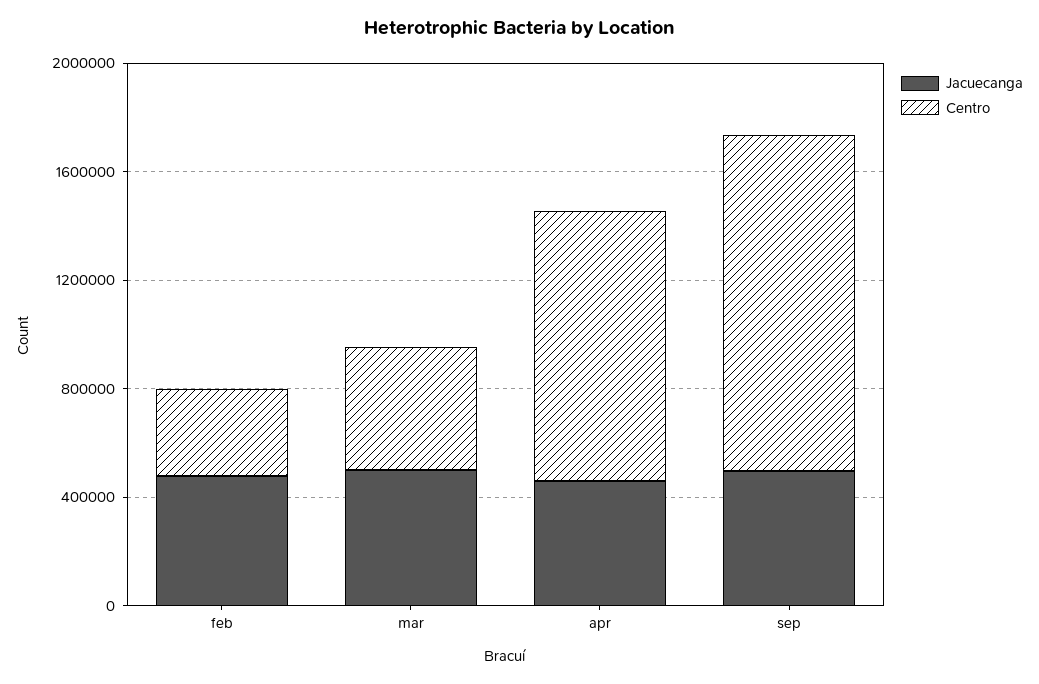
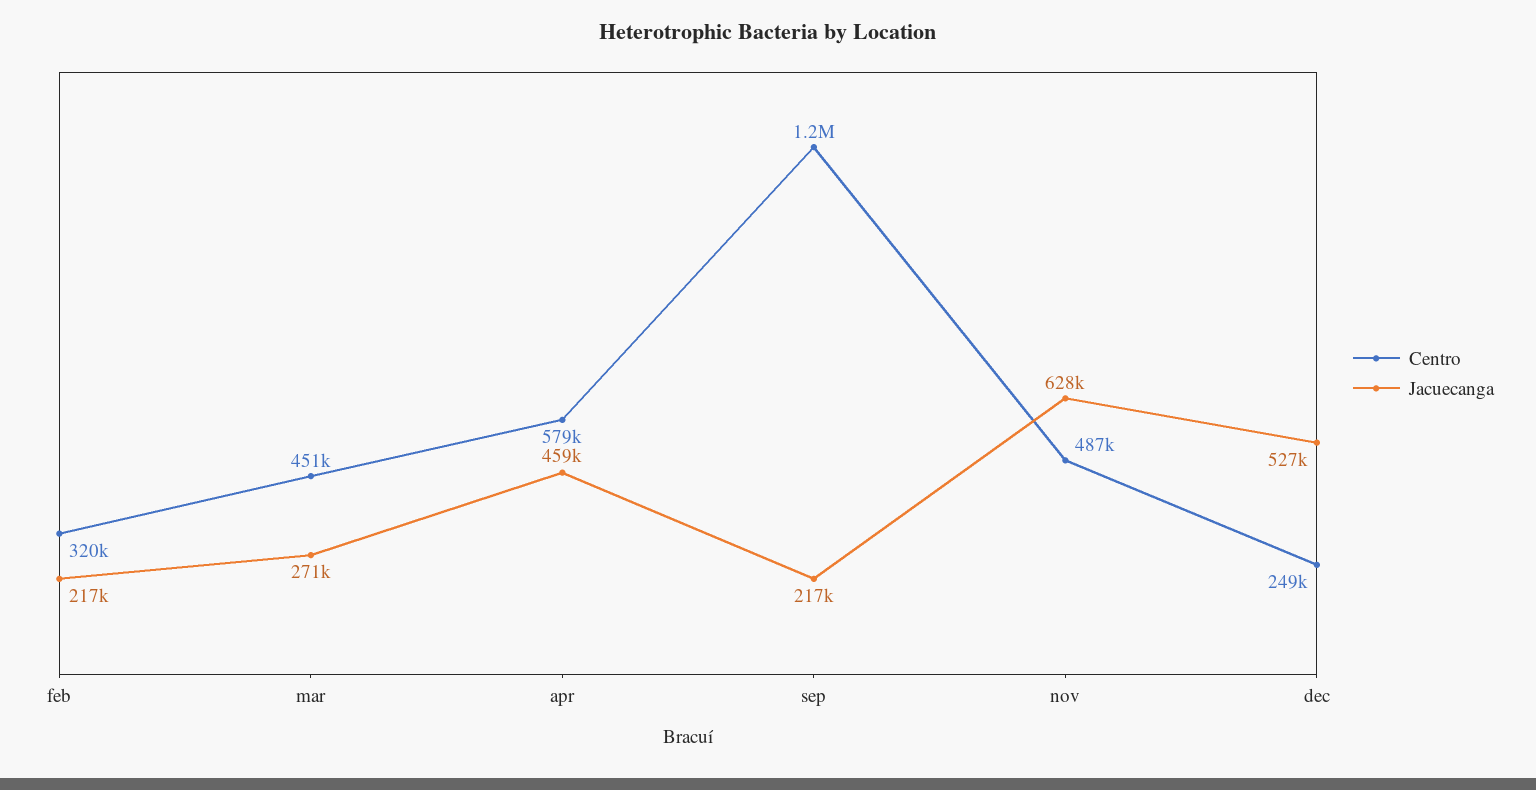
Jacuecanga, feb: 500000 -> 217000
Jacuecanga, mar: 500000 -> 271000
Centro, apr: 1000000 -> 579000
Jacuecanga, sep: 500000 -> 217000
Centro, nov: none -> 487000
Jacuecanga, nov: none -> 628000
Centro, dec: none -> 249000
Jacuecanga, dec: none -> 527000

